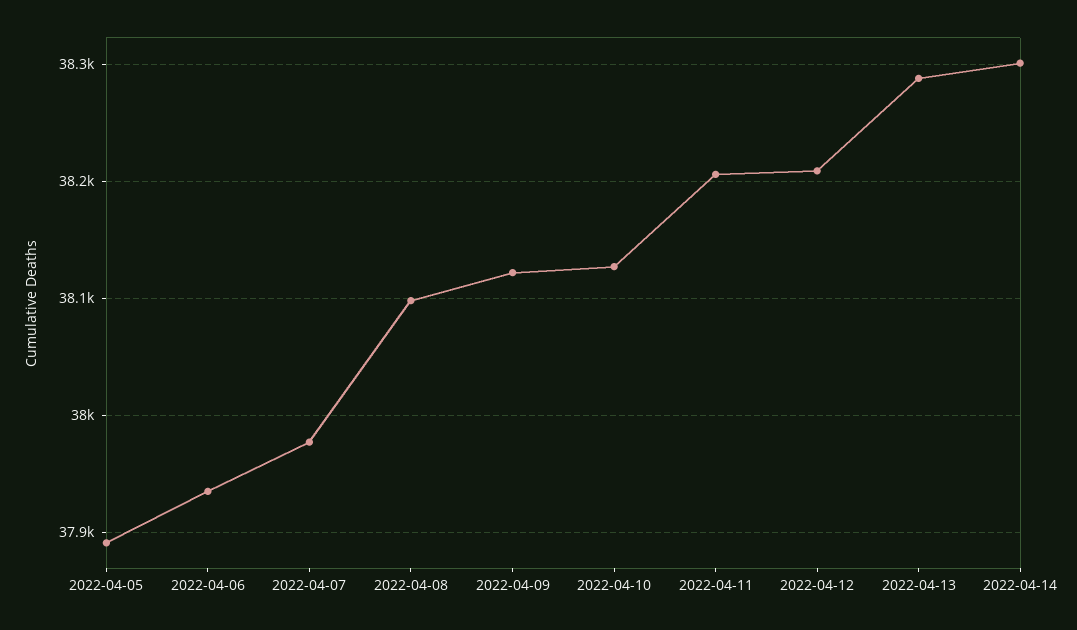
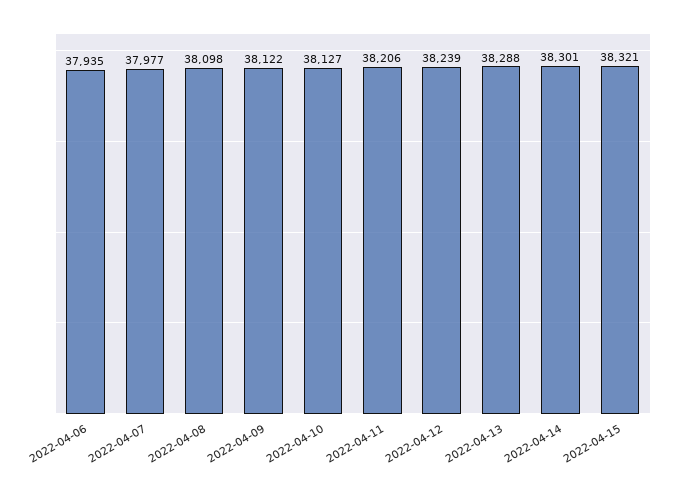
2022-04-05: 37890 -> none
2022-04-12: 38210 -> 38239
2022-04-15: none -> 38321

